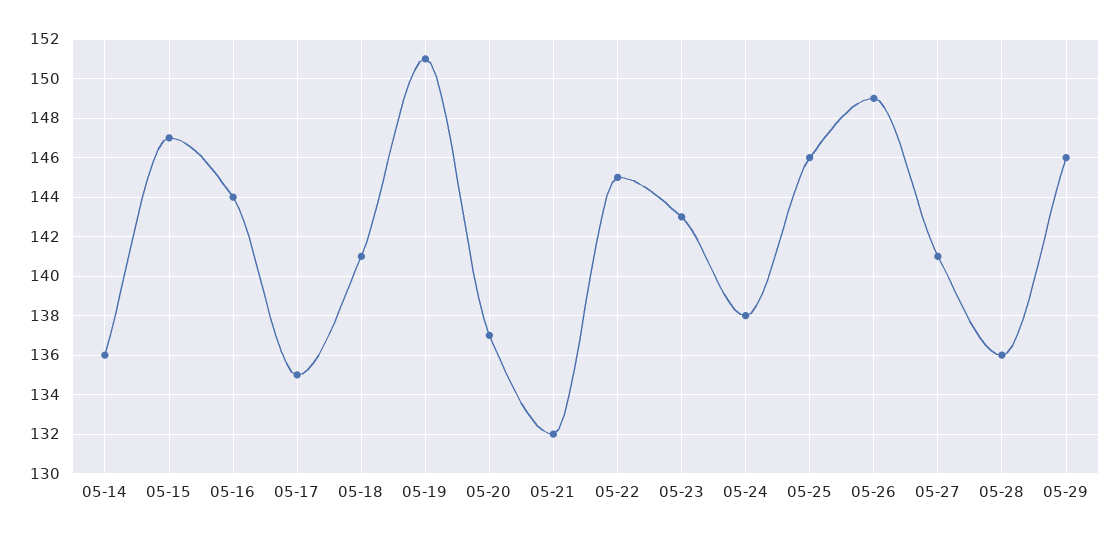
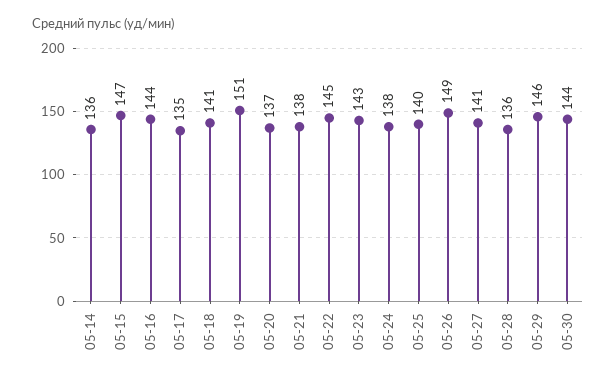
05-21: 132 -> 138
05-25: 146 -> 140
05-30: none -> 144

